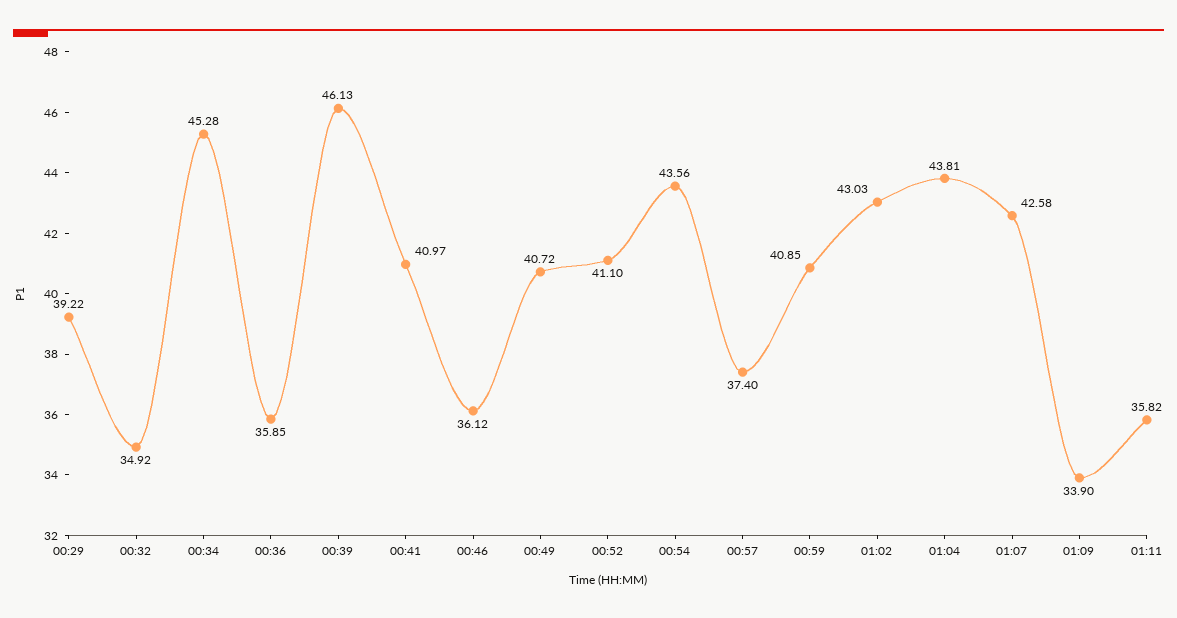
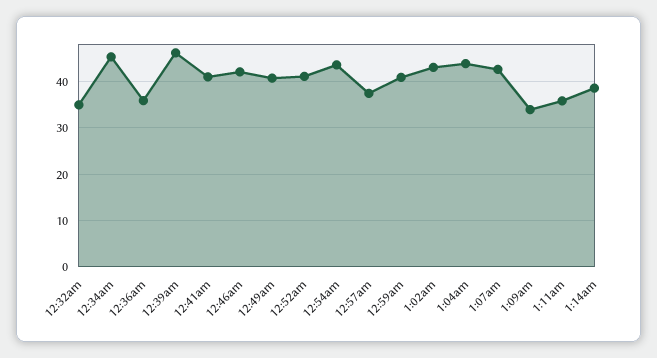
00:29: 39.22 -> none
00:46: 36.12 -> 42
1:14am: none -> 38

